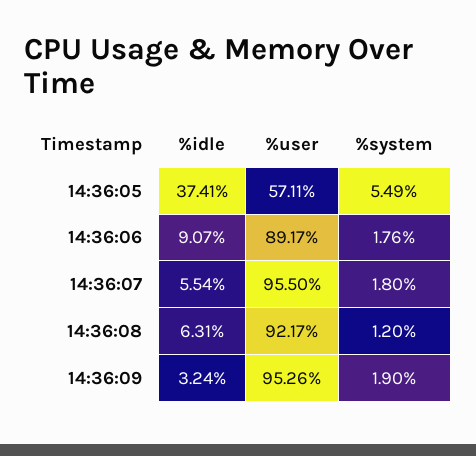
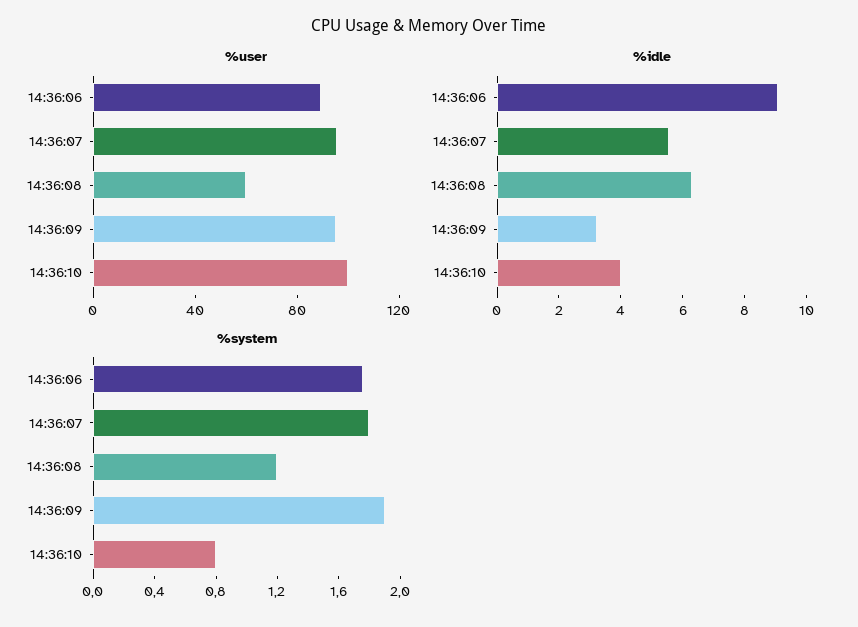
%idle, 14:36:05: 37.41 -> none
%user, 14:36:05: 57.11 -> none
%system, 14:36:05: 5.49 -> none
%user, 14:36:08: 92.17 -> 60
%user, 14:36:10: none -> 100
%idle, 14:36:10: none -> 4
%system, 14:36:10: none -> 0.8

